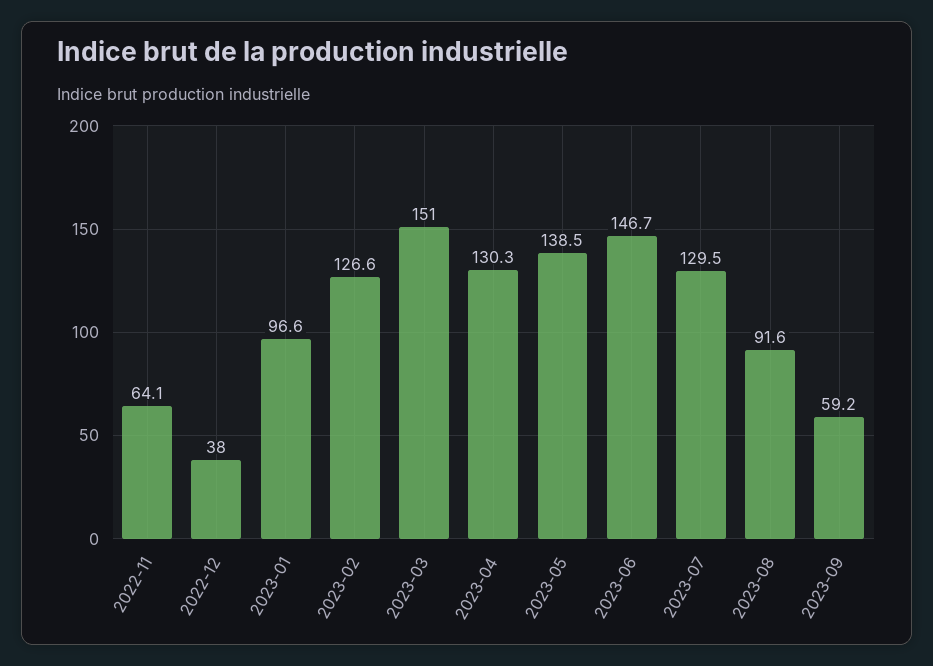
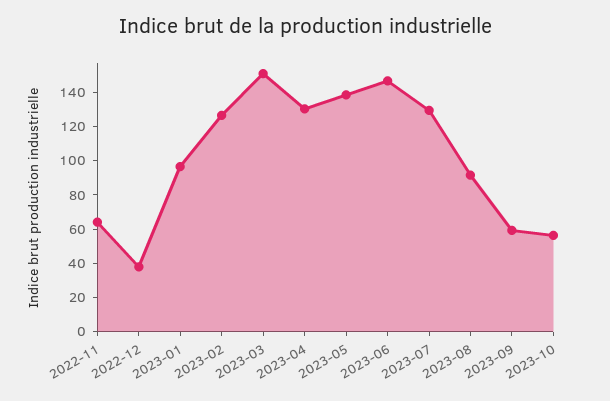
2023-10: none -> 55

